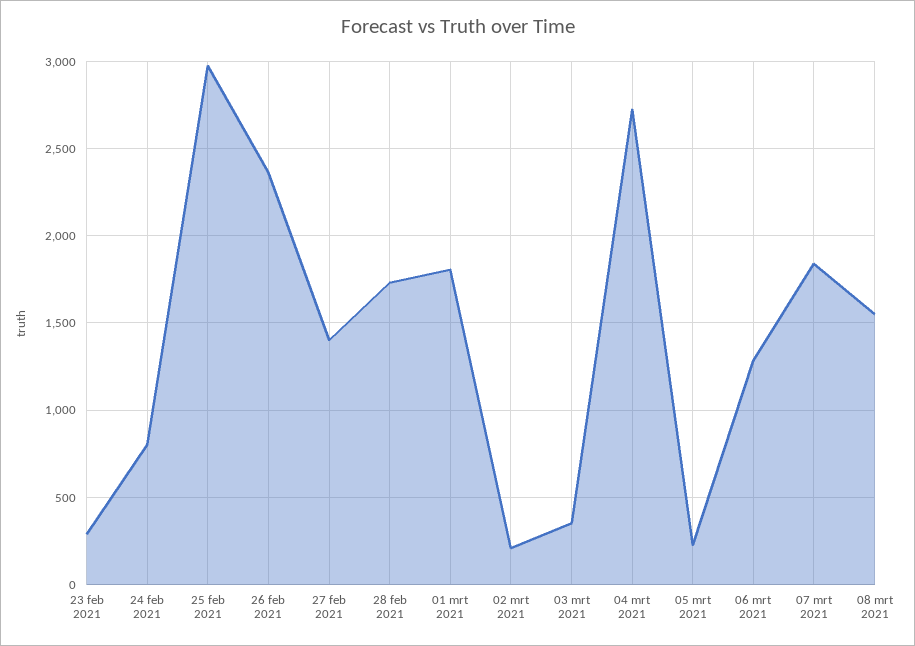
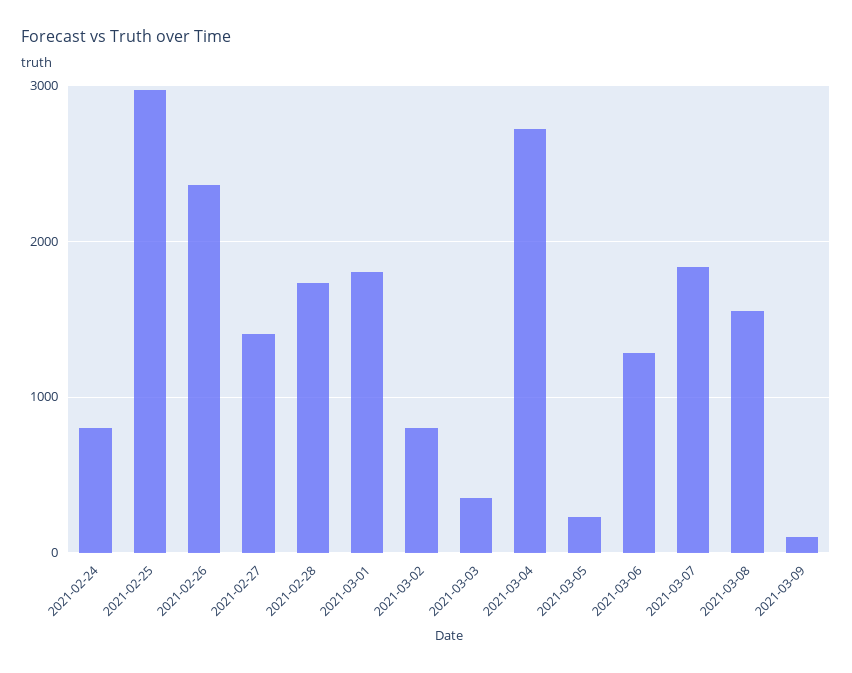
23 feb 2021: 300 -> none
02 mrt 2021: 200 -> 800
2021-03-09: none -> 100

